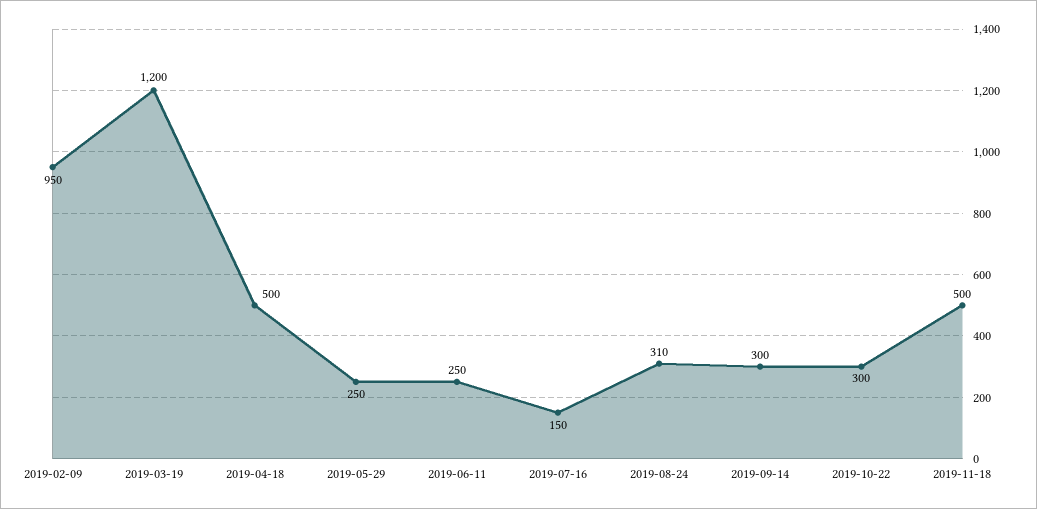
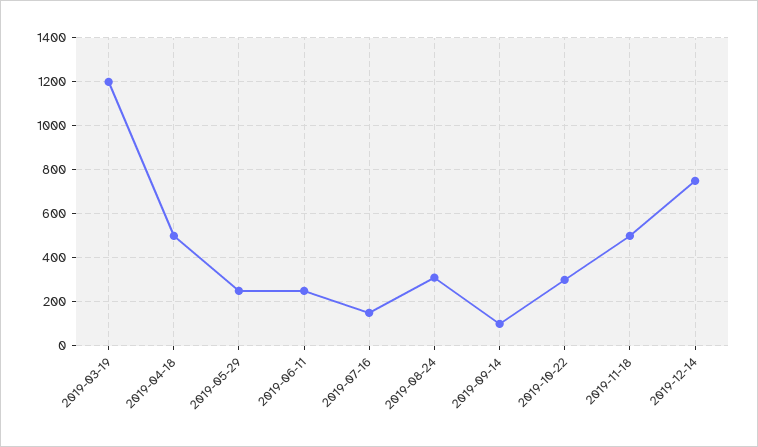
2019-02-09: 950 -> none
2019-09-14: 300 -> 100
2019-12-14: none -> 750

